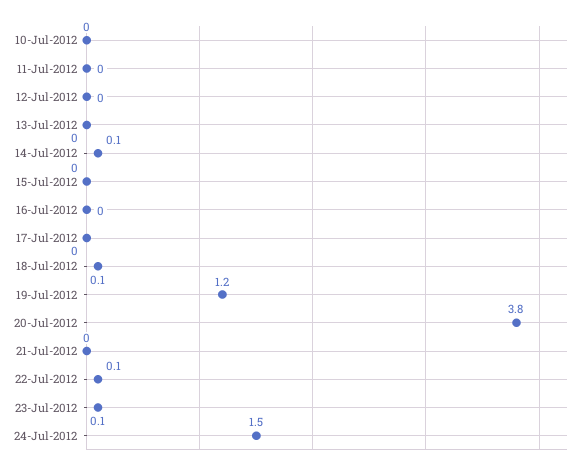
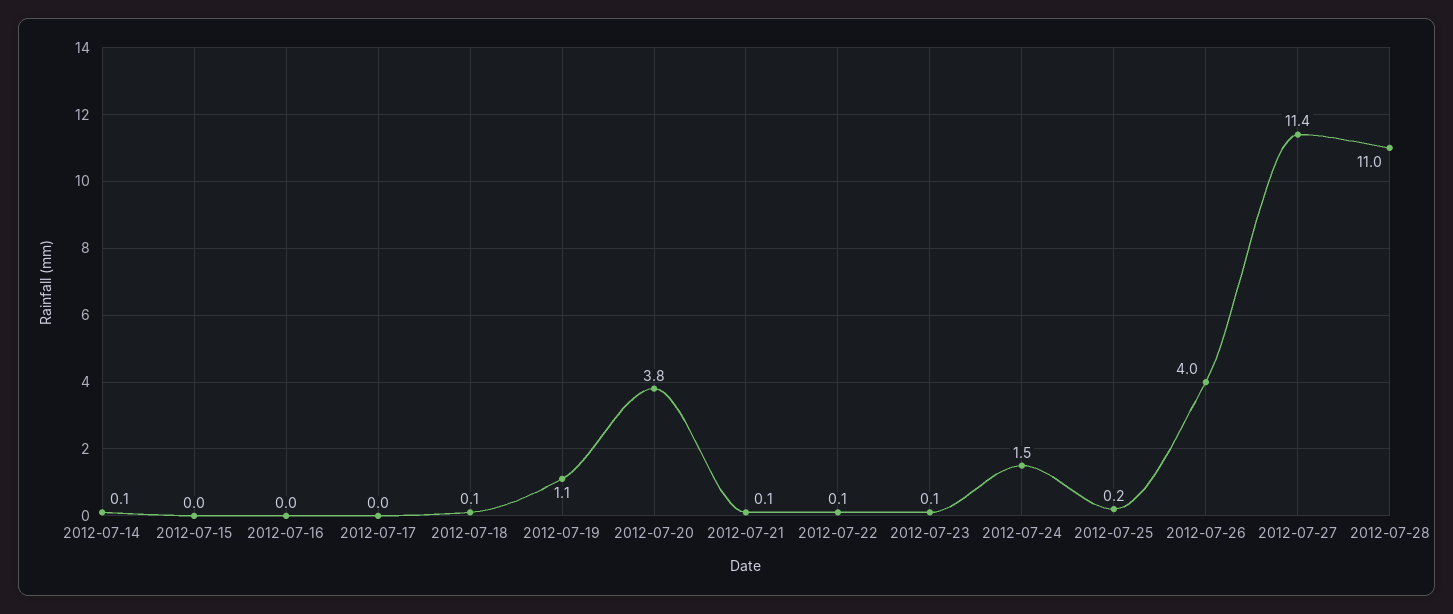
10-Jul-2012: 0 -> none
11-Jul-2012: 0 -> none
12-Jul-2012: 0 -> none
13-Jul-2012: 0 -> none
19-Jul-2012: 1.2 -> 1.1
21-Jul-2012: 0 -> 0.1
2012-07-25: none -> 0.2
2012-07-26: none -> 4
2012-07-27: none -> 11.4
2012-07-28: none -> 11

